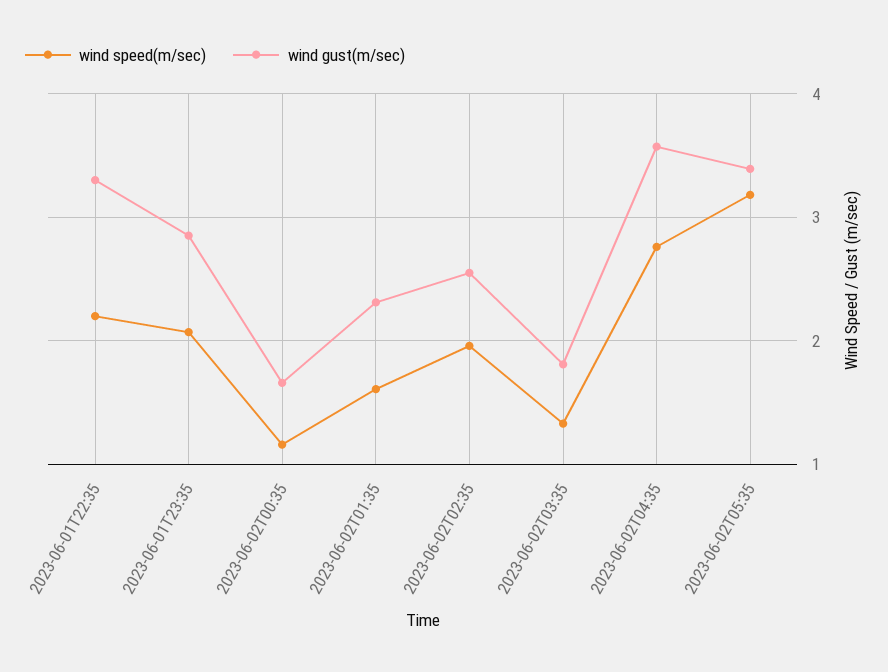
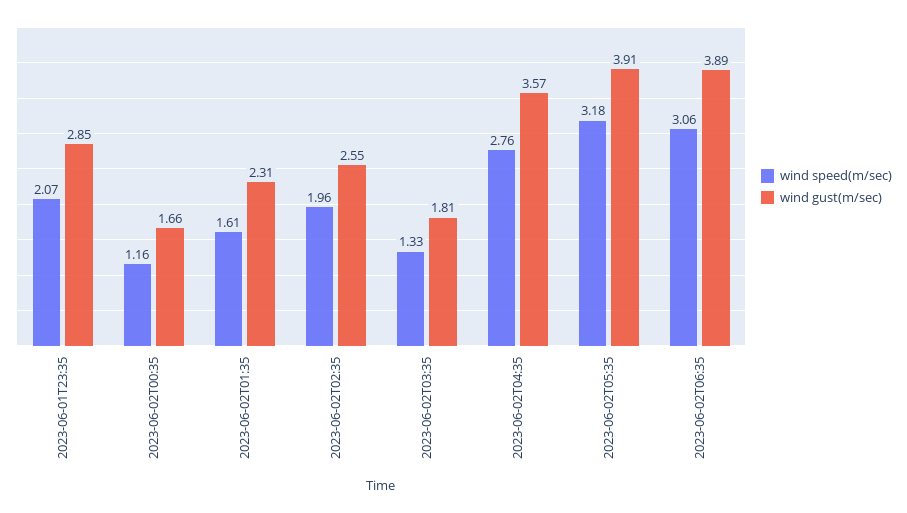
wind speed(m/sec), 2023-06-01T22:35: 2.2 -> none
wind gust(m/sec), 2023-06-01T22:35: 3.3 -> none
wind gust(m/sec), 2023-06-02T05:35: 3.4 -> 3.91
wind speed(m/sec), 2023-06-02T06:35: none -> 3.06
wind gust(m/sec), 2023-06-02T06:35: none -> 3.89

